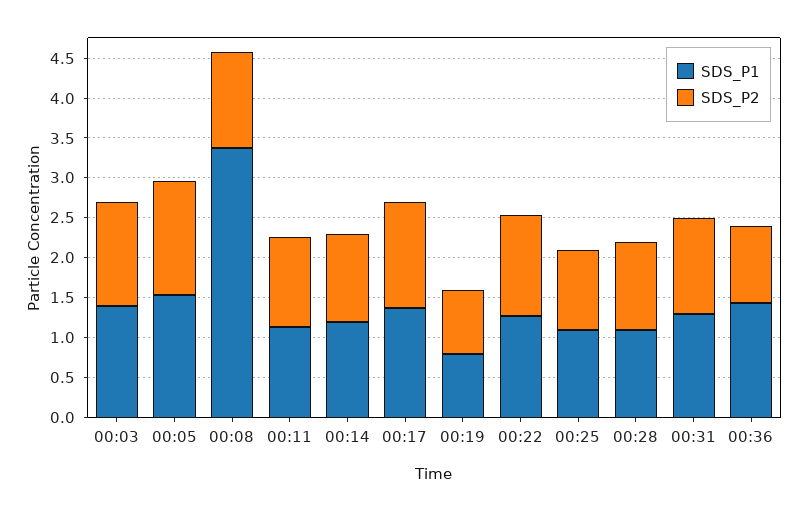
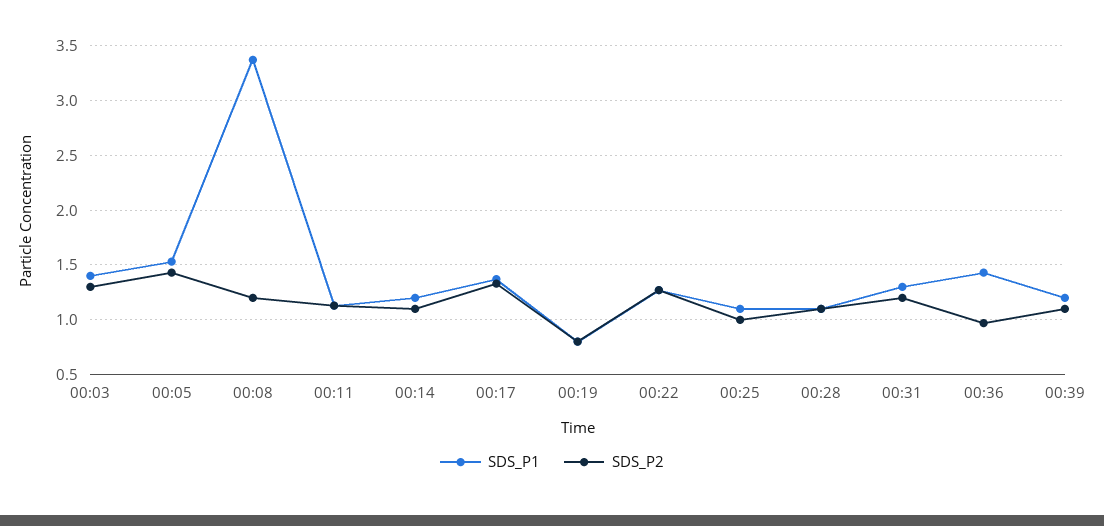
SDS_P1, 00:39: none -> 1.2
SDS_P2, 00:39: none -> 1.1

